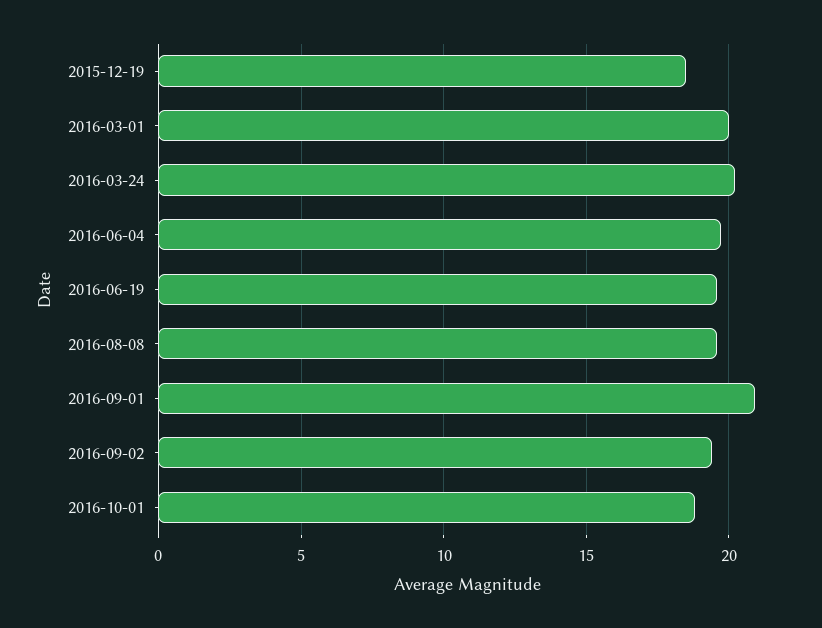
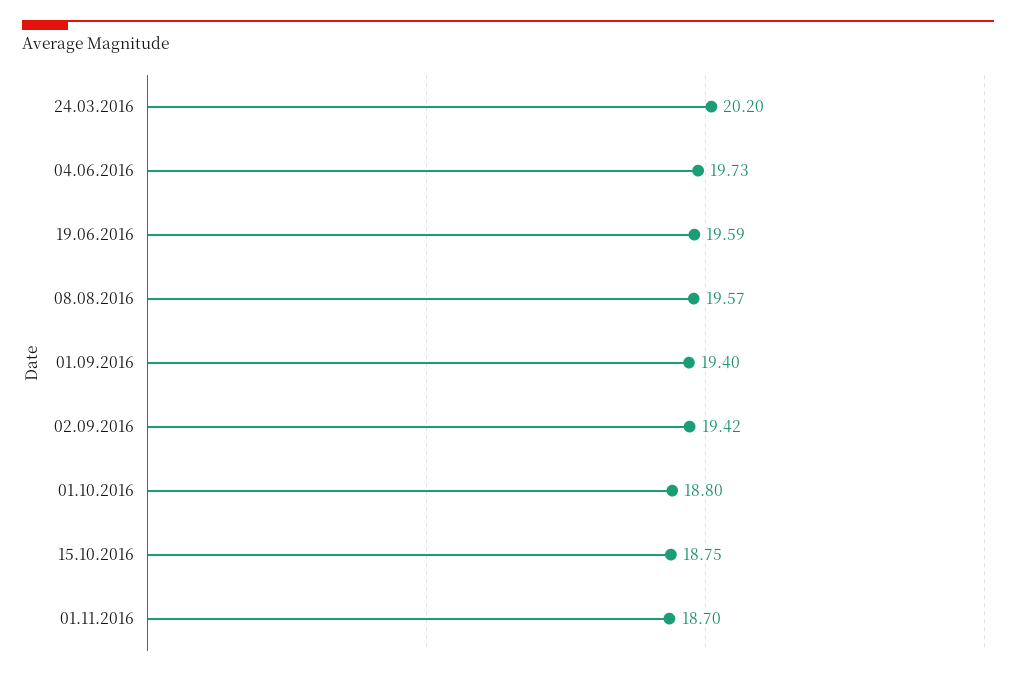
2015-12-19: 18.5 -> none
2016-03-01: 20 -> none
2016-09-01: 21 -> 19.4
15.10.2016: none -> 18.75
01.11.2016: none -> 18.7

